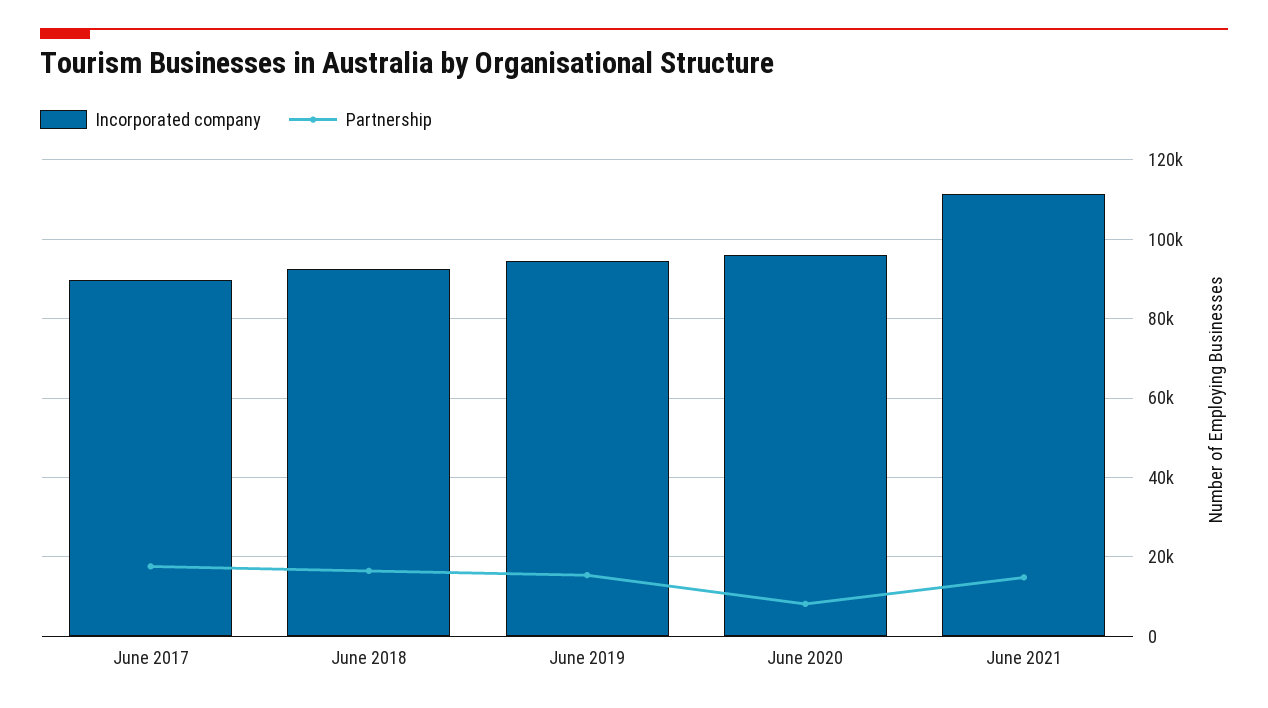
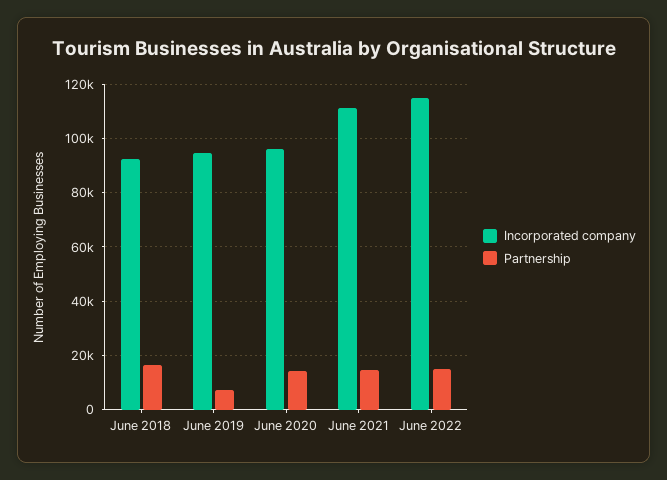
Incorporated company, June 2017: 90000 -> none
Partnership, June 2017: 18000 -> none
Partnership, June 2019: 16000 -> 7500
Partnership, June 2020: 8000 -> 15000
Incorporated company, June 2022: none -> 115000
Partnership, June 2022: none -> 15000

